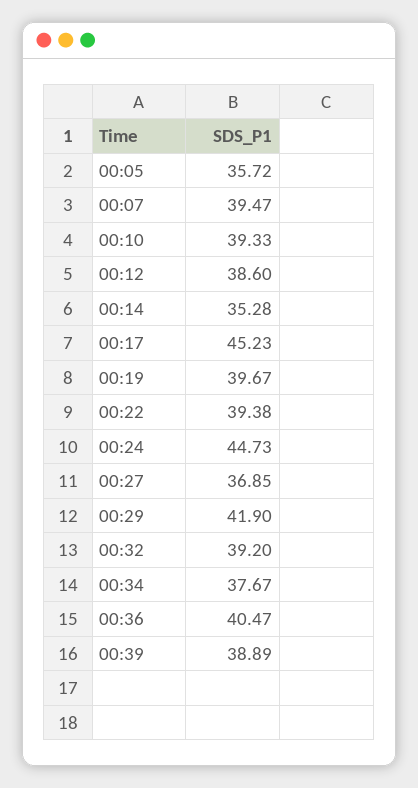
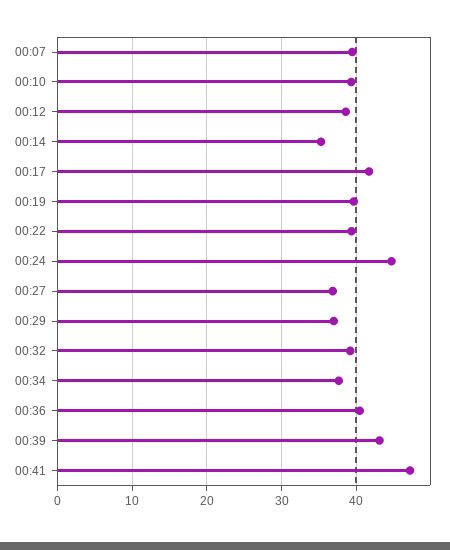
00:05: 35.72 -> none
00:17: 45.23 -> 42
00:29: 41.9 -> 37
00:39: 38.89 -> 43
00:41: none -> 47

